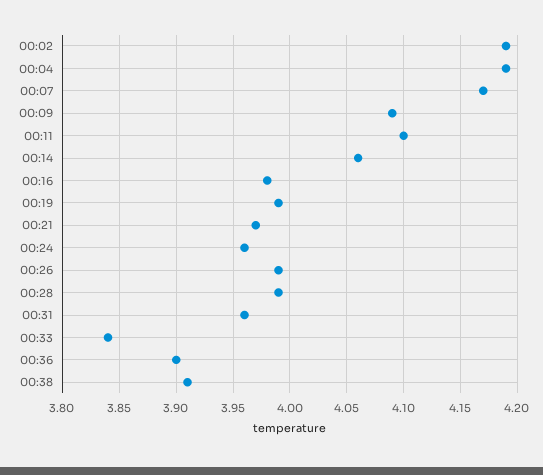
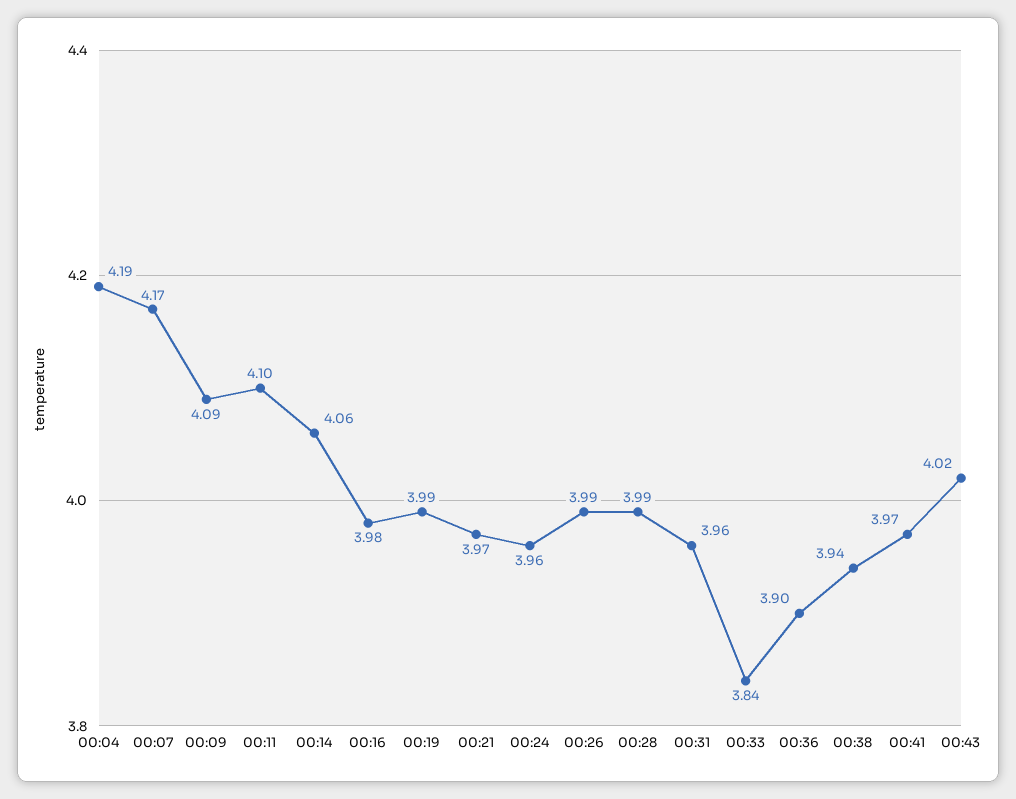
00:02: 4.19 -> none
00:38: 3.91 -> 3.94
00:41: none -> 3.97
00:43: none -> 4.02

